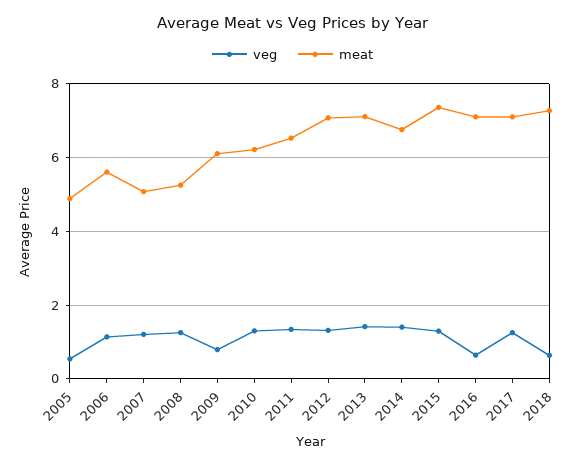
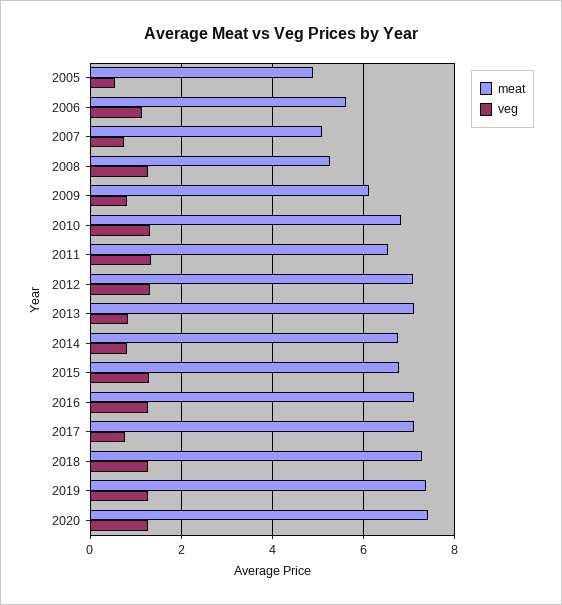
veg, 2007: 1.2 -> 0.8
meat, 2010: 6.2 -> 6.8
veg, 2013: 1.4 -> 0.8
veg, 2014: 1.4 -> 0.8
meat, 2015: 7.4 -> 6.8
veg, 2016: 0.6 -> 1.2
veg, 2017: 1.2 -> 0.8
veg, 2018: 0.6 -> 1.2
meat, 2019: none -> 7.4
veg, 2019: none -> 1.2
meat, 2020: none -> 7.4
veg, 2020: none -> 1.2

